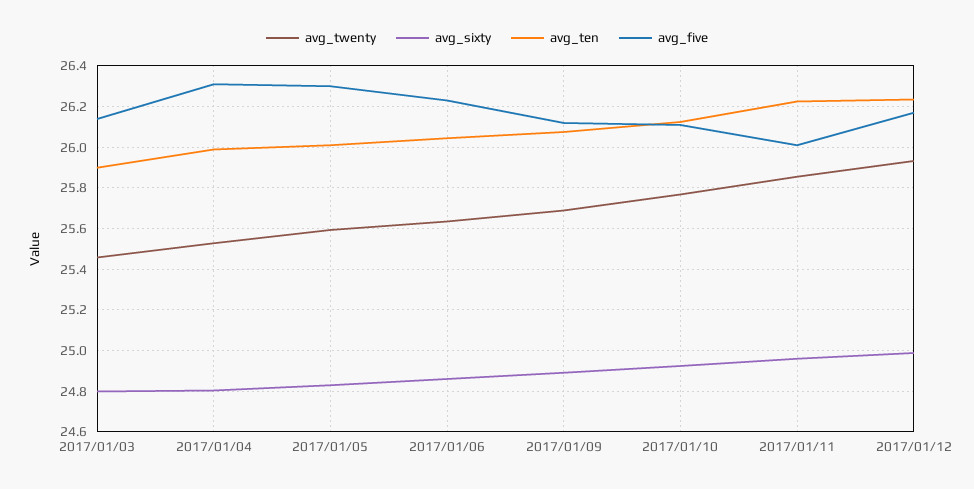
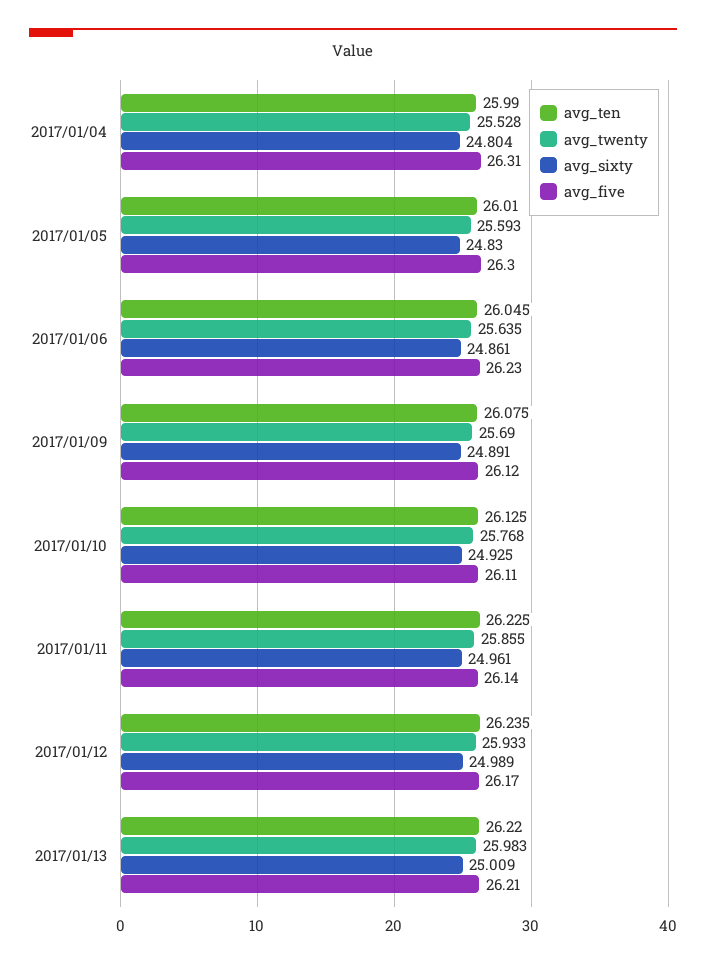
avg_twenty, 2017/01/03: 25.45 -> none
avg_sixty, 2017/01/03: 24.8 -> none
avg_ten, 2017/01/03: 25.9 -> none
avg_five, 2017/01/03: 26.15 -> none
avg_five, 2017/01/11: 26 -> 26.14
avg_ten, 2017/01/13: none -> 26.22
avg_twenty, 2017/01/13: none -> 25.983
avg_sixty, 2017/01/13: none -> 25.009
avg_five, 2017/01/13: none -> 26.21

